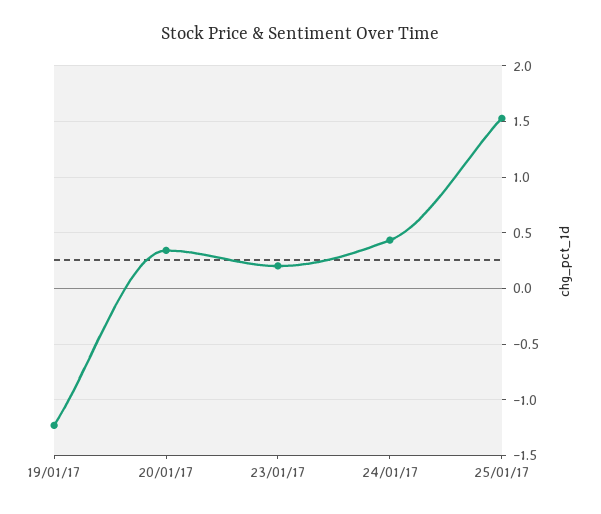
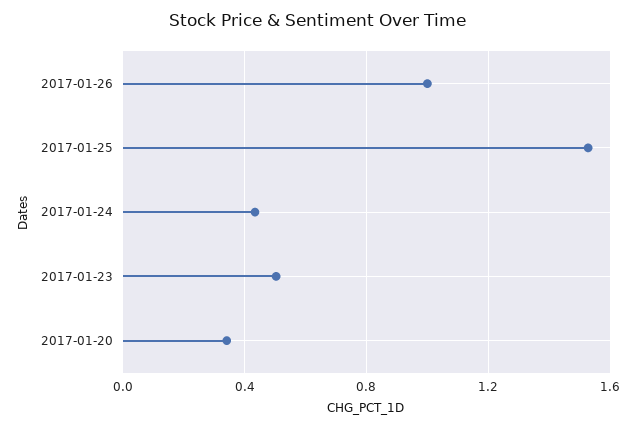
19/01/17: -1.2 -> none
23/01/17: 0.2 -> 0.5
2017-01-26: none -> 1

